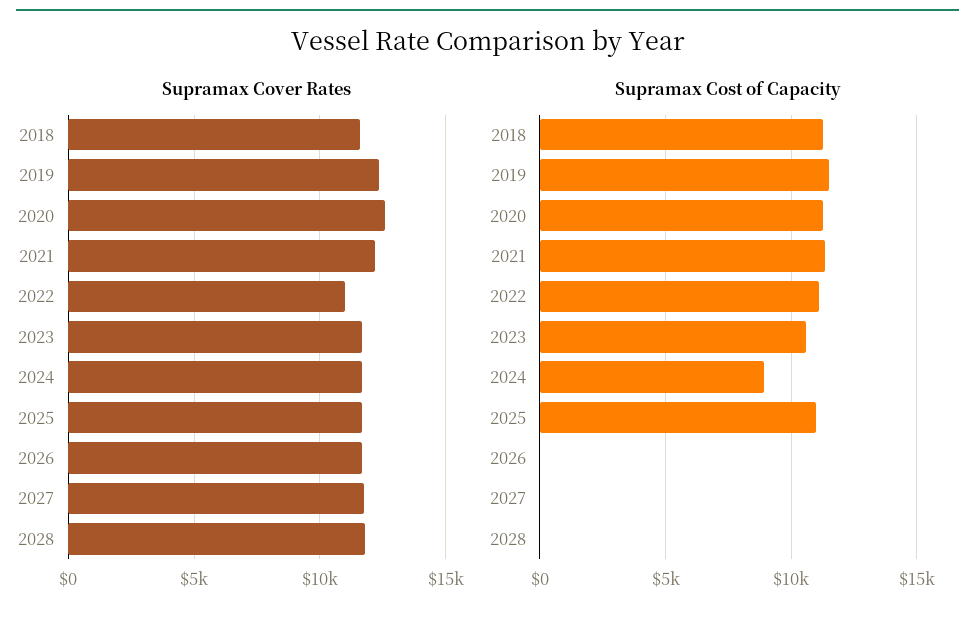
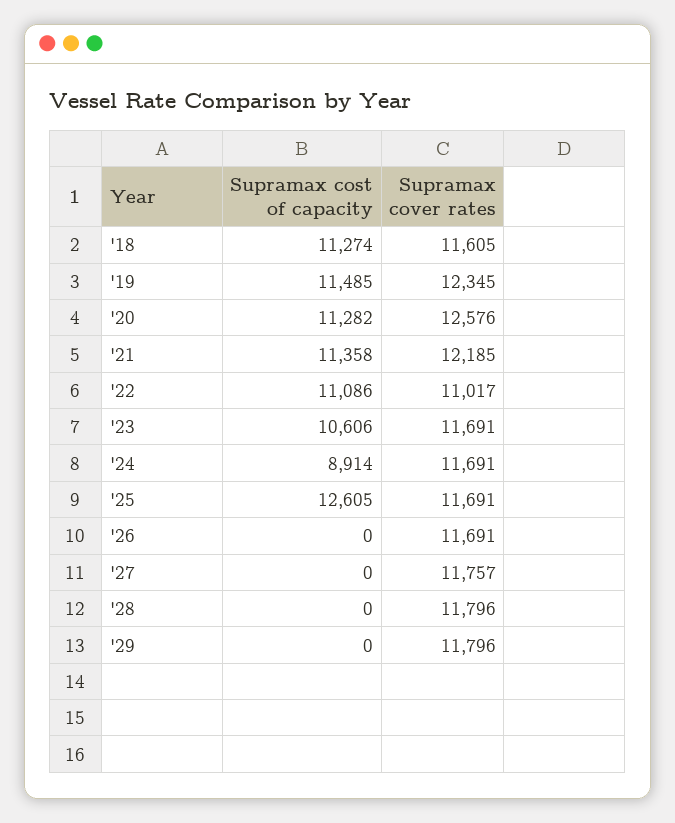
Supramax Cost of Capacity, 2025: 11000 -> 12605
Supramax Cost of Capacity, '29: none -> 0
Supramax Cover Rates, '29: none -> 11796

